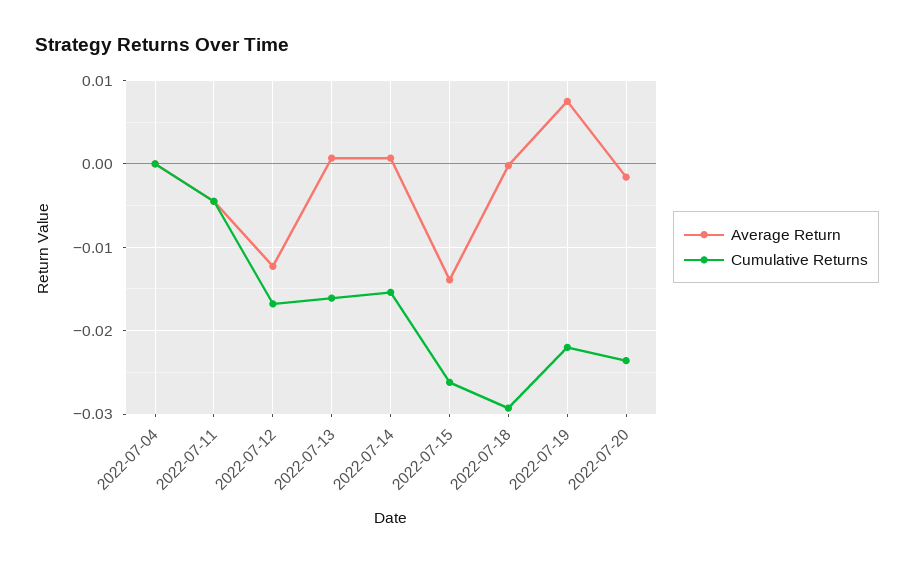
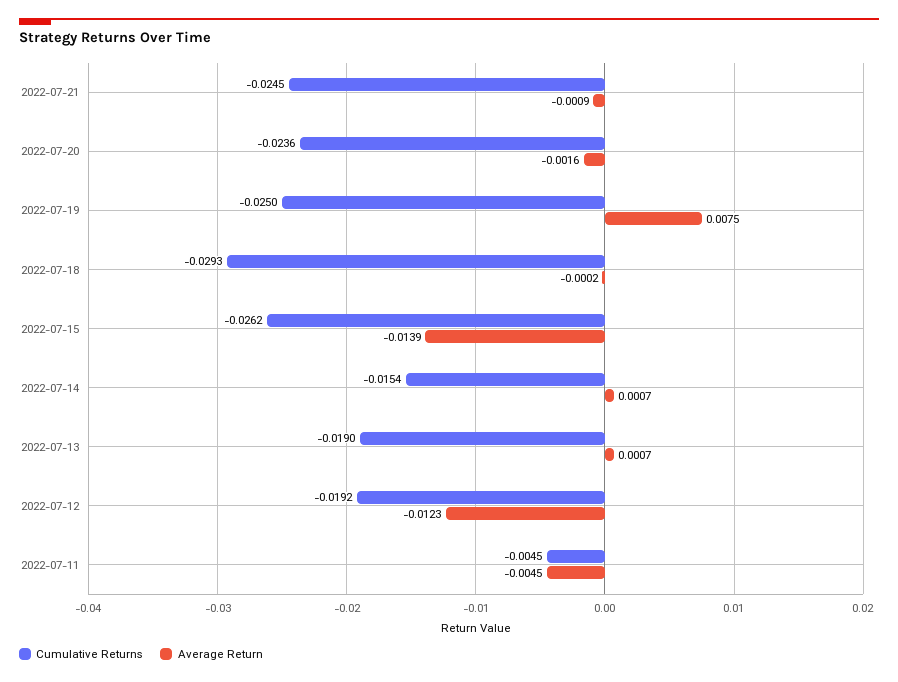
Average Return, 2022-07-04: 0 -> none
Cumulative Returns, 2022-07-04: 0 -> none
Cumulative Returns, 2022-07-12: -0.017 -> -0.0192
Cumulative Returns, 2022-07-13: -0.016 -> -0.019
Cumulative Returns, 2022-07-19: -0.022 -> -0.025
Cumulative Returns, 2022-07-21: none -> -0.0245
Average Return, 2022-07-21: none -> -0.0009

